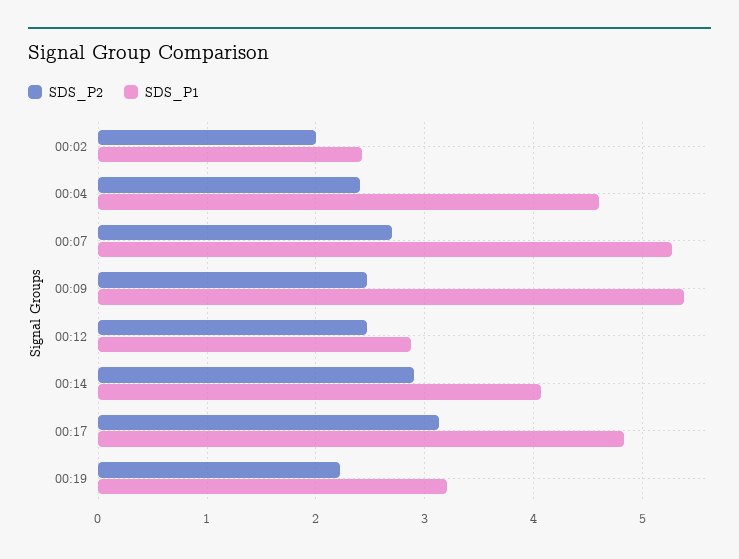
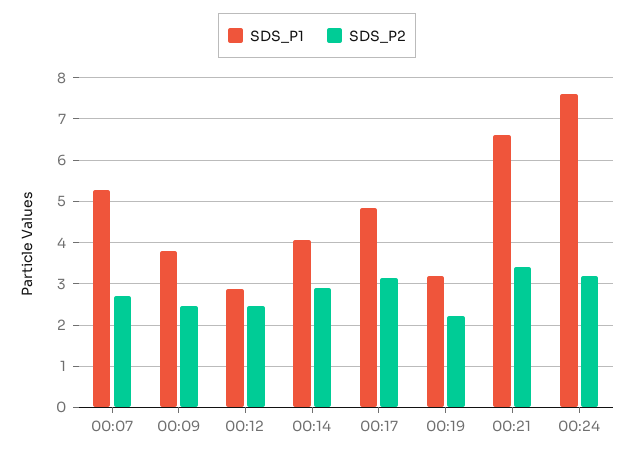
SDS_P2, 00:02: 2 -> none
SDS_P1, 00:02: 2.4 -> none
SDS_P2, 00:04: 2.4 -> none
SDS_P1, 00:04: 4.6 -> none
SDS_P1, 00:09: 5.4 -> 3.8
SDS_P1, 00:21: none -> 6.6
SDS_P2, 00:21: none -> 3.4
SDS_P1, 00:24: none -> 7.6
SDS_P2, 00:24: none -> 3.2

